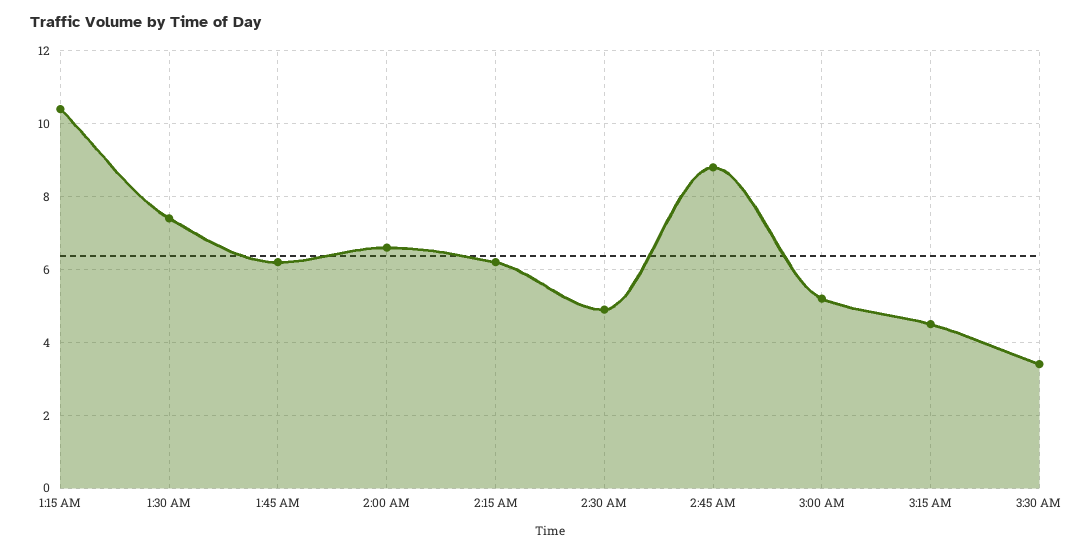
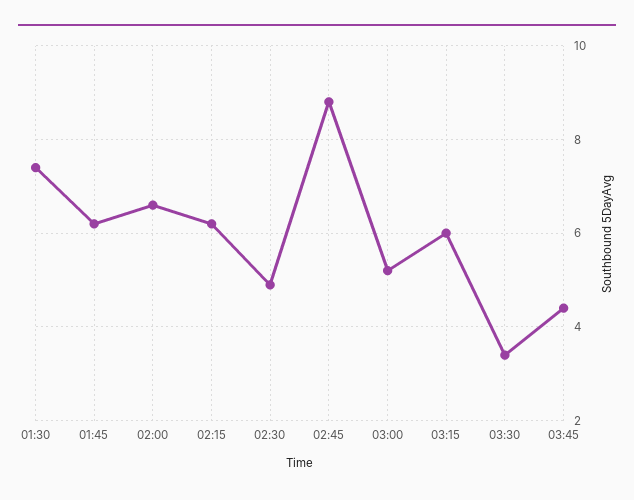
1:15 AM: 10.5 -> none
3:15 AM: 4.5 -> 6
03:45: none -> 4.5

